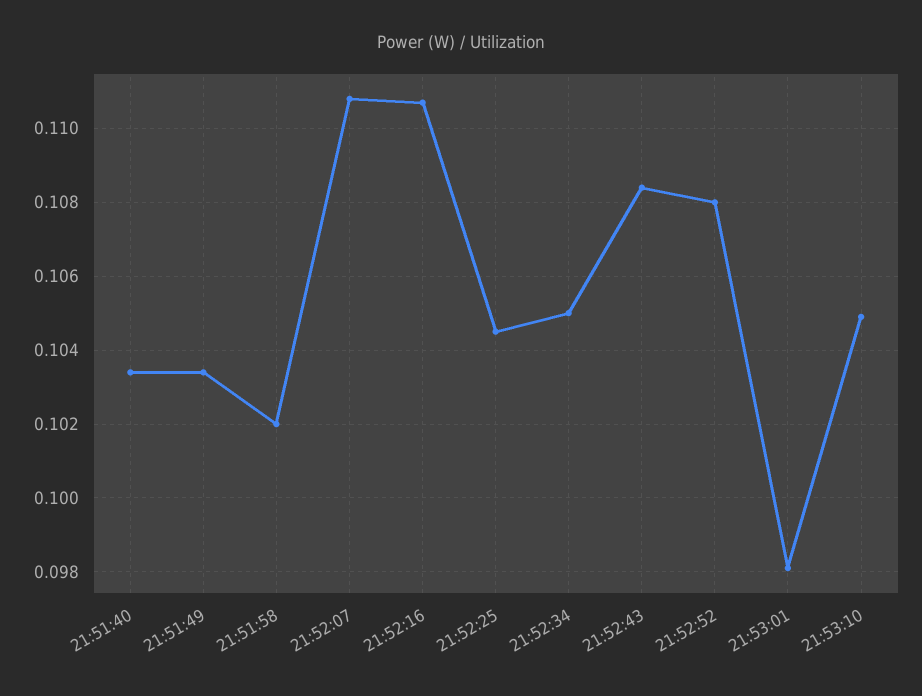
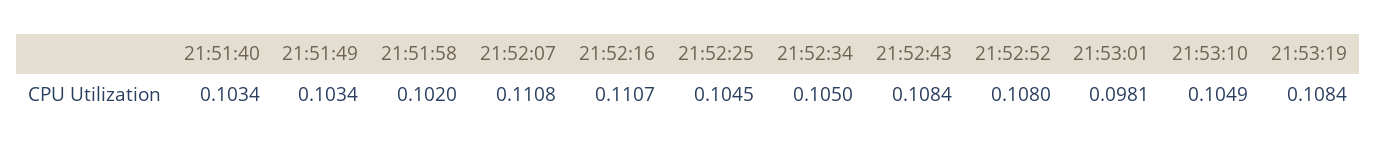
21:53:19: none -> 0.1084

